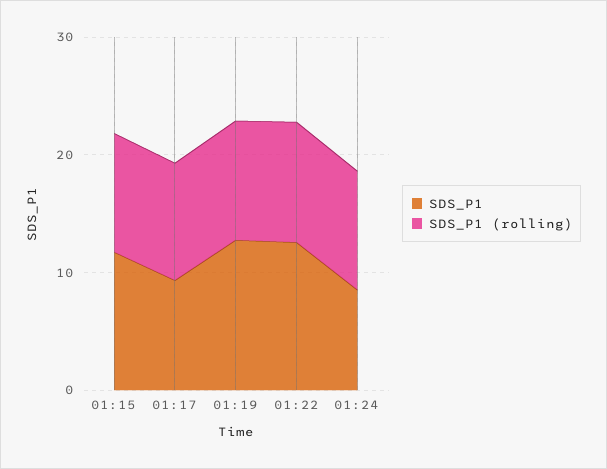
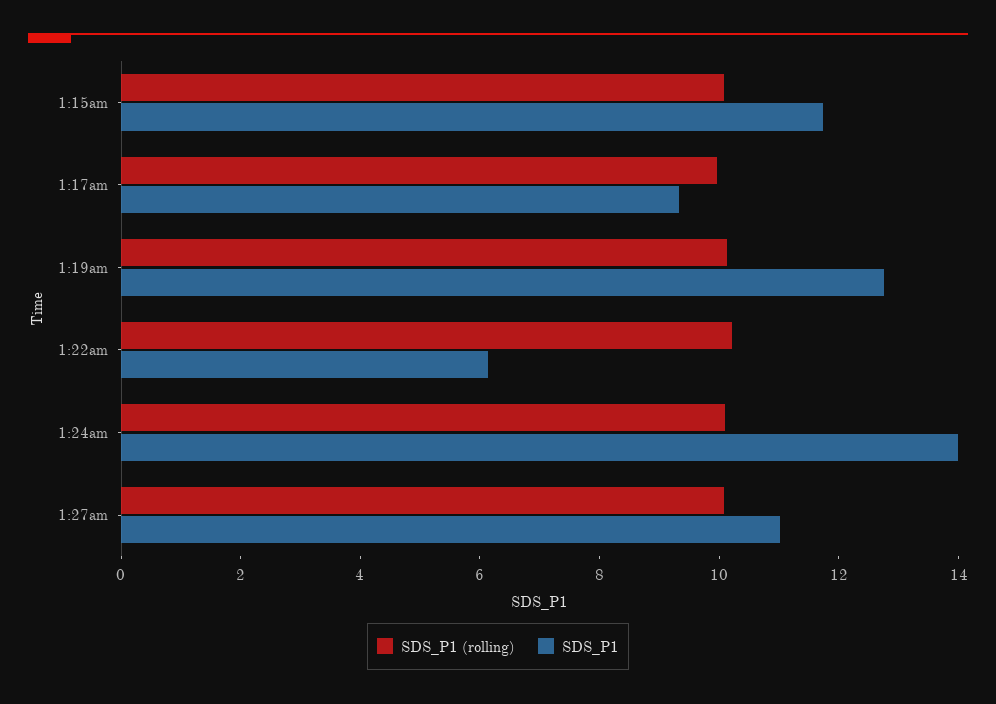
SDS_P1, 01:22: 12 -> 6
SDS_P1, 01:24: 8 -> 14
SDS_P1 (rolling), 1:27am: none -> 10
SDS_P1, 1:27am: none -> 11

